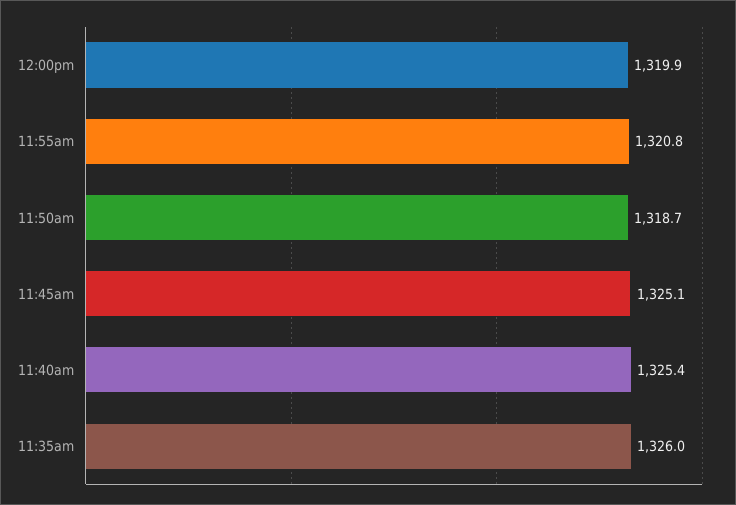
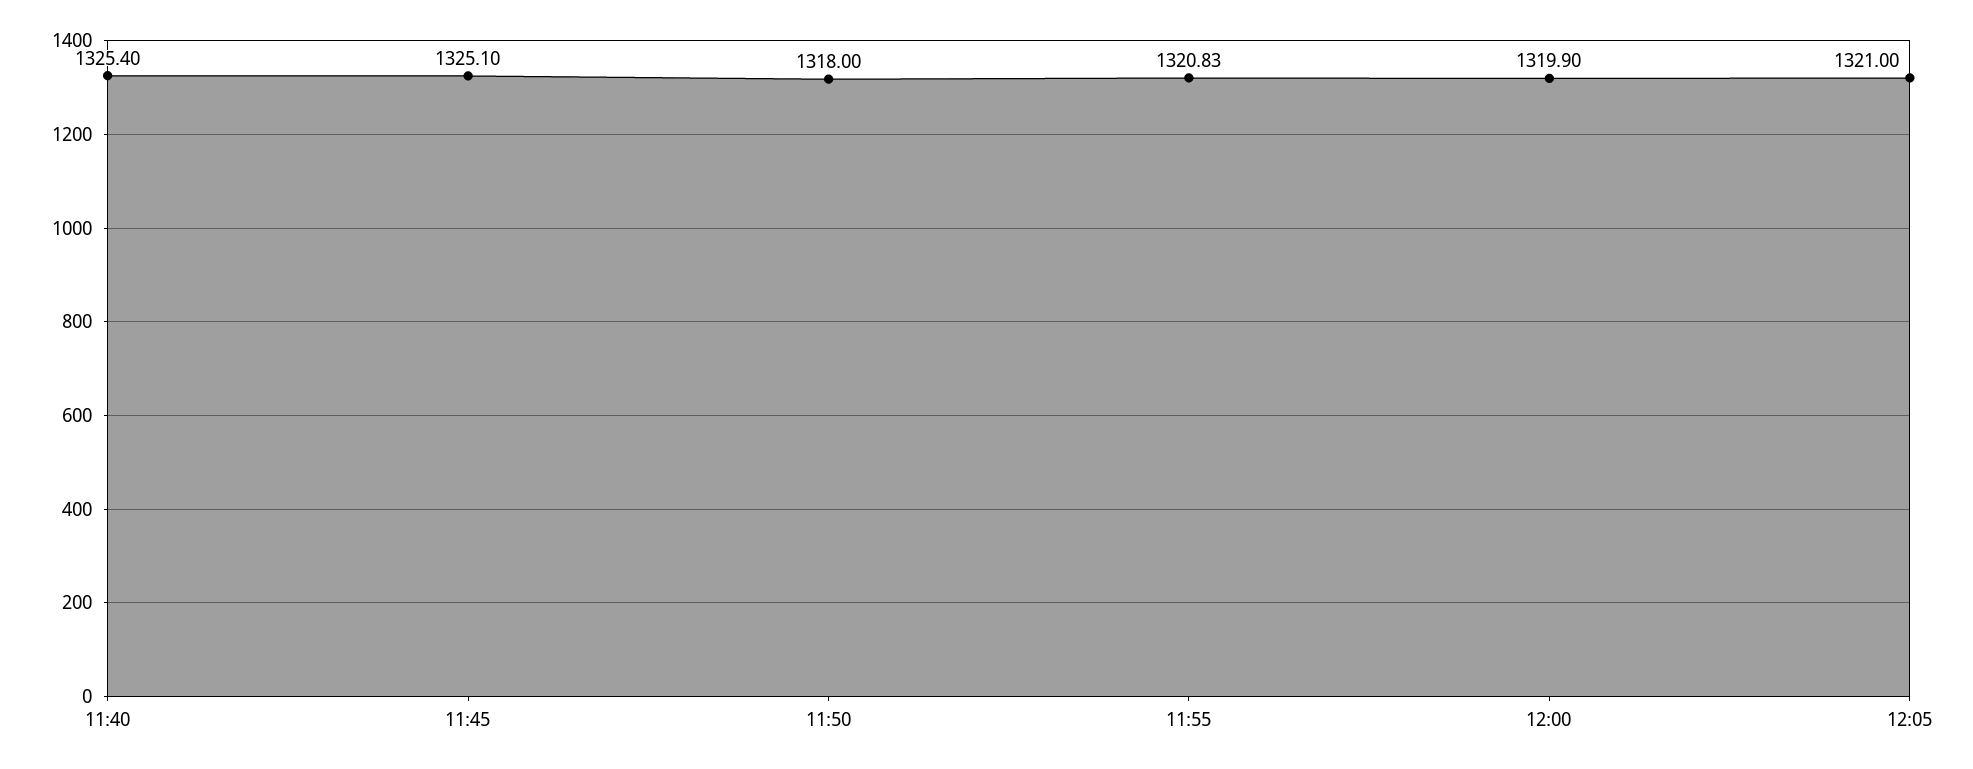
11:50am: 1318.7 -> 1318
11:35am: 1326 -> none
12:05: none -> 1321

